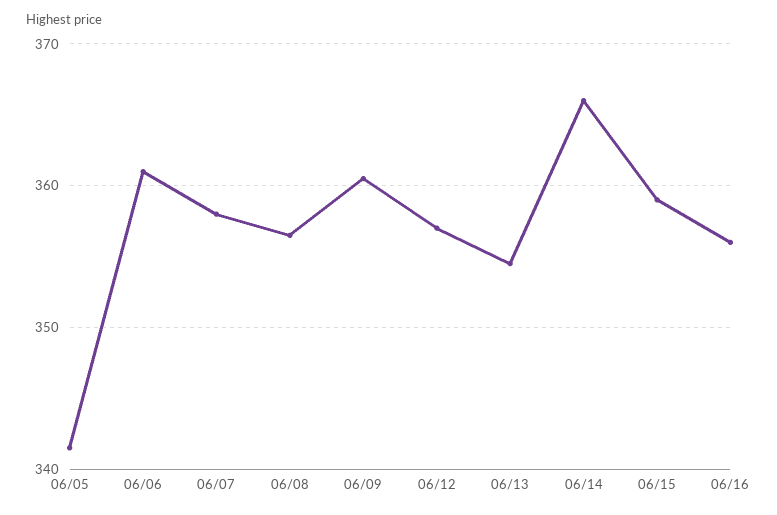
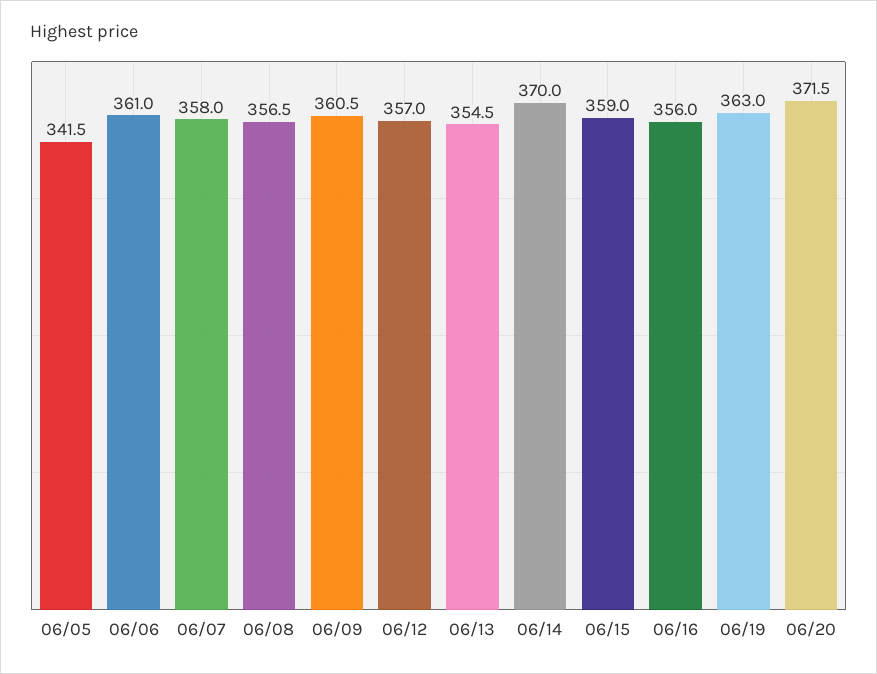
06/14: 366 -> 370
06/19: none -> 363
06/20: none -> 371.5

